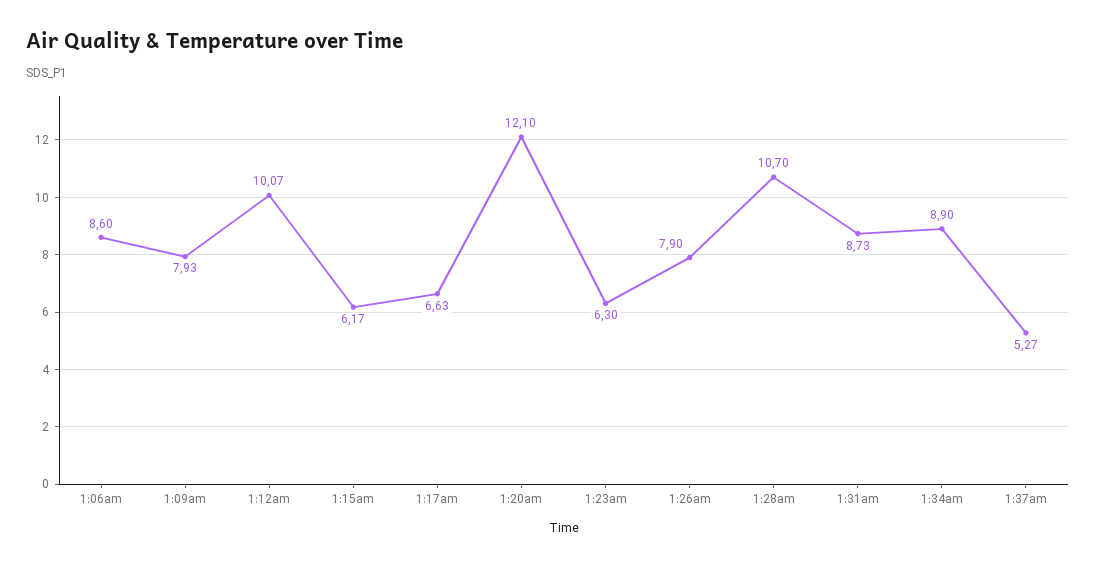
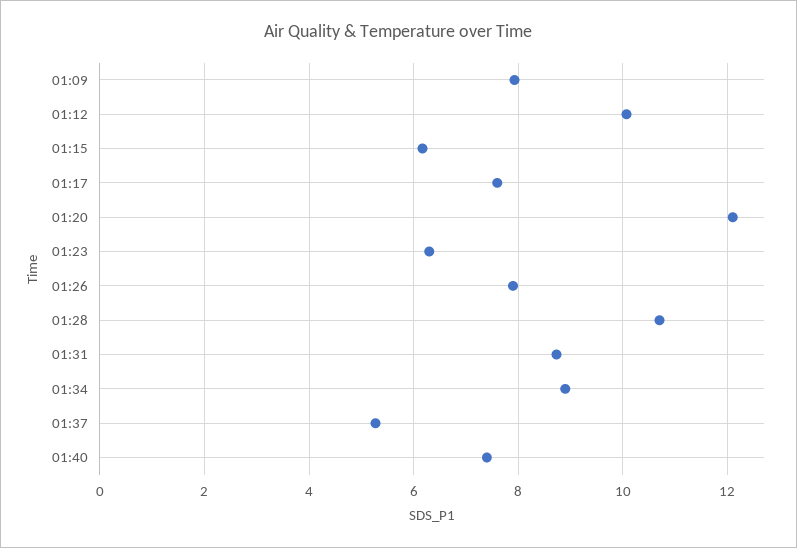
1:06am: 8.6 -> none
1:17am: 6.63 -> 7.6
01:40: none -> 7.4

